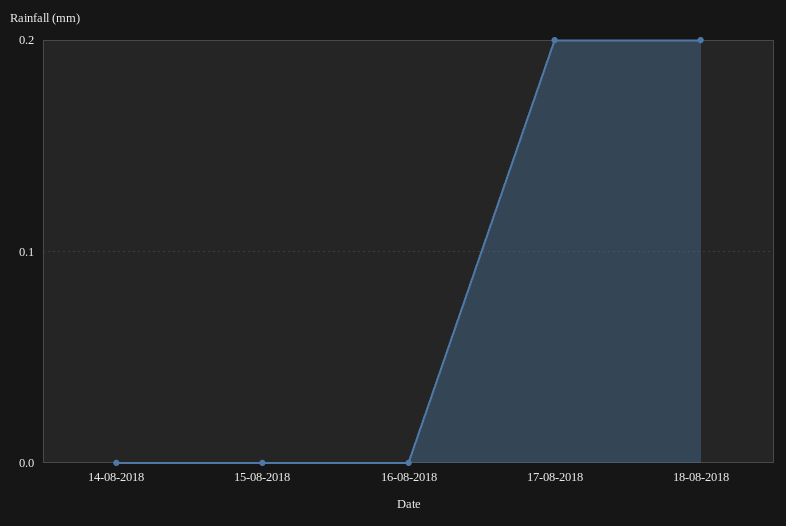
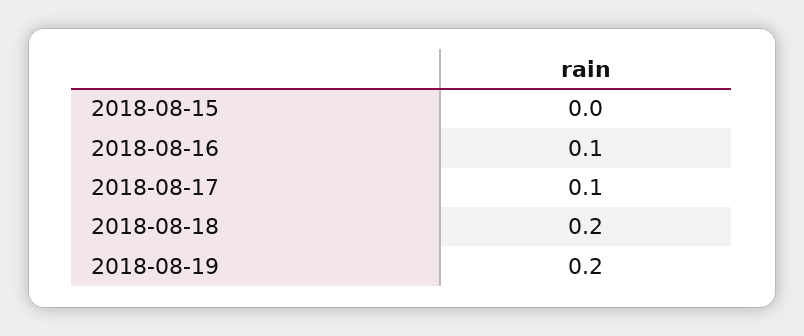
14-08-2018: 0 -> none
16-08-2018: 0 -> 0.1
17-08-2018: 0.2 -> 0.1
2018-08-19: none -> 0.2

